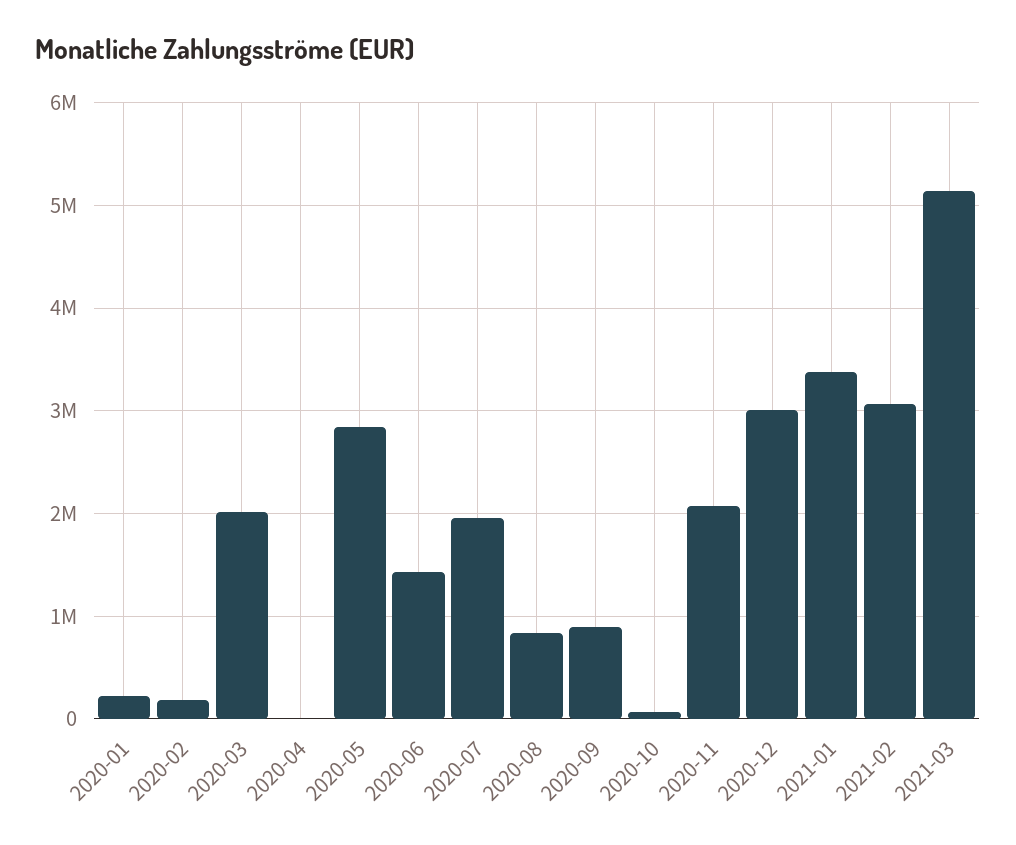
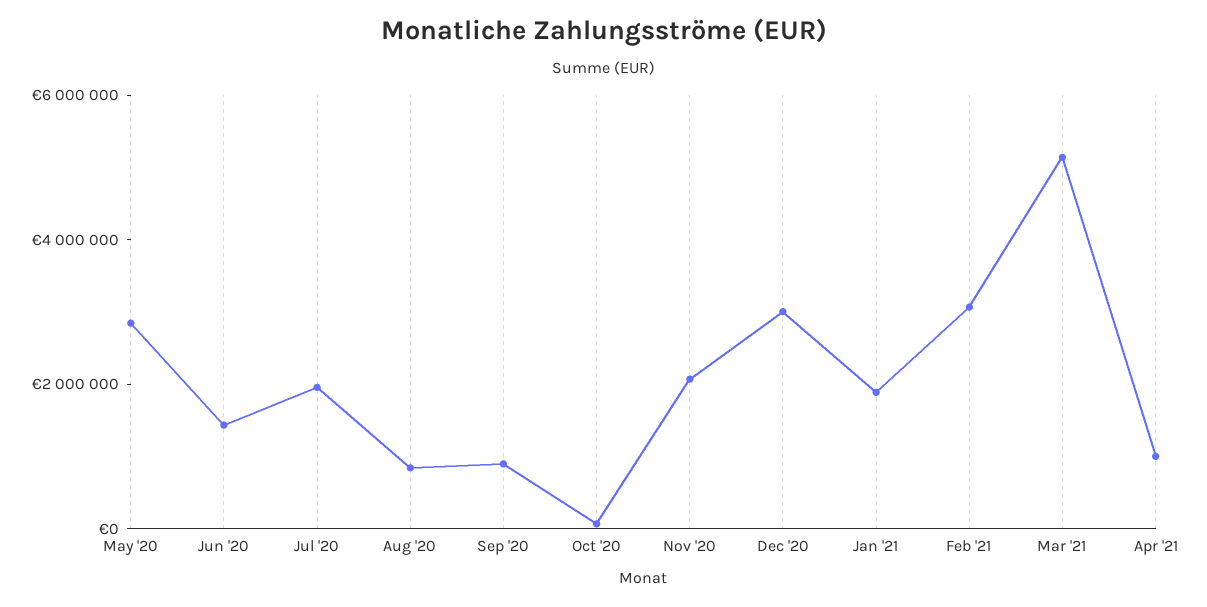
2020-01: 200000 -> none
2020-02: 200000 -> none
2020-03: 2000000 -> none
2020-04: 0 -> none
2021-01: 3400000 -> 2000000
Apr '21: none -> 1000000

